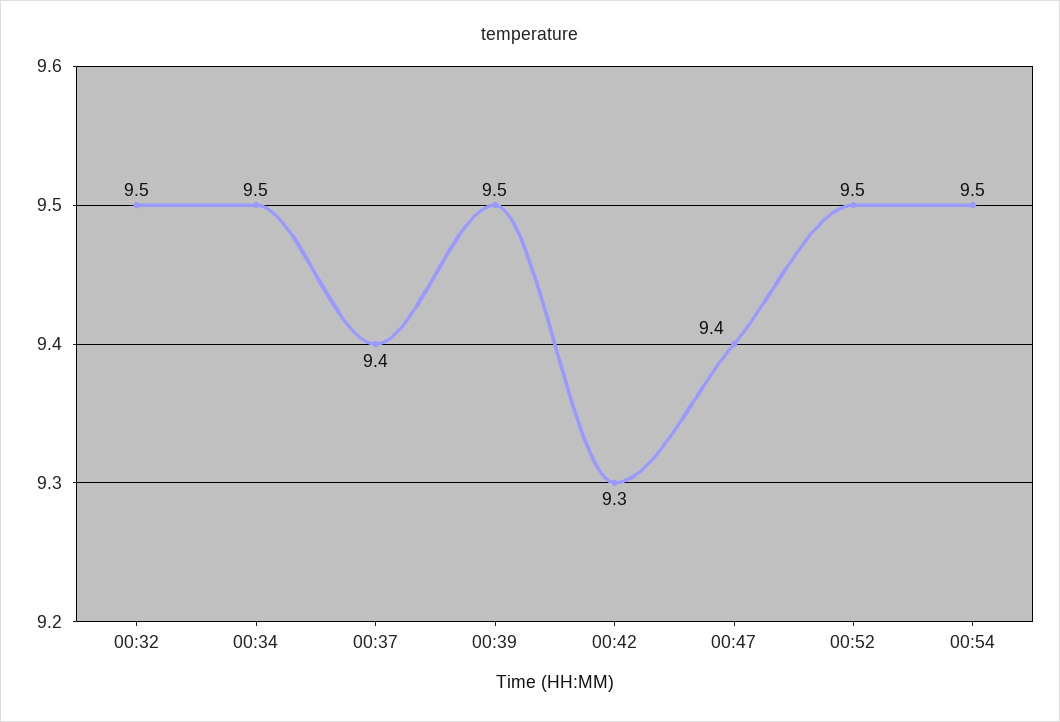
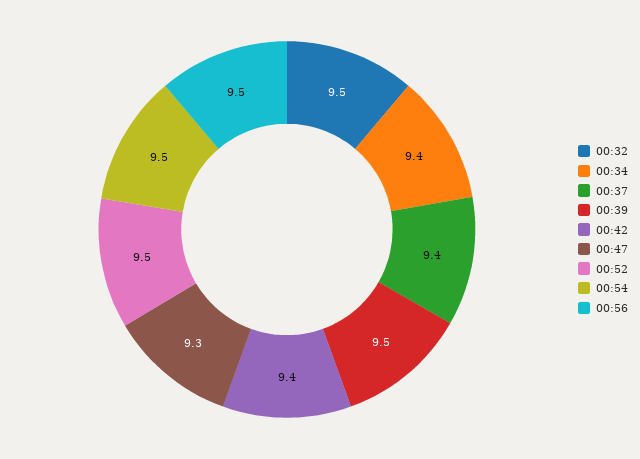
00:34: 9.5 -> 9.4
00:42: 9.3 -> 9.4
00:47: 9.4 -> 9.3
00:56: none -> 9.5

